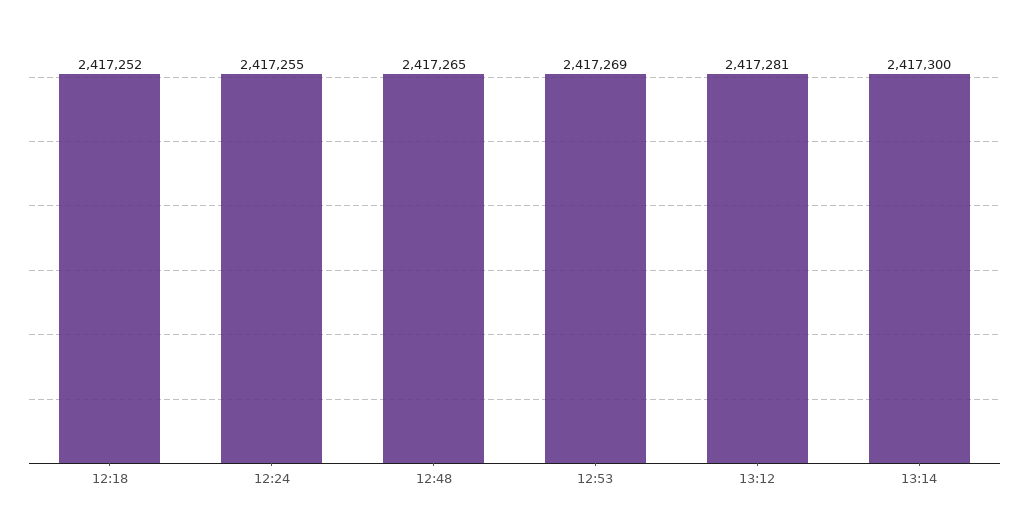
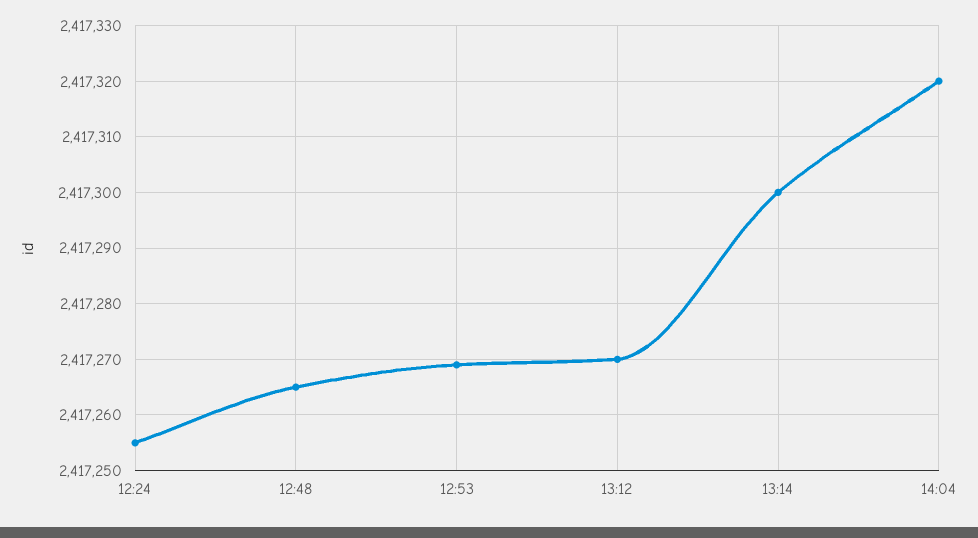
12:18: 2417252 -> none
13:12: 2417281 -> 2417270
14:04: none -> 2417320

